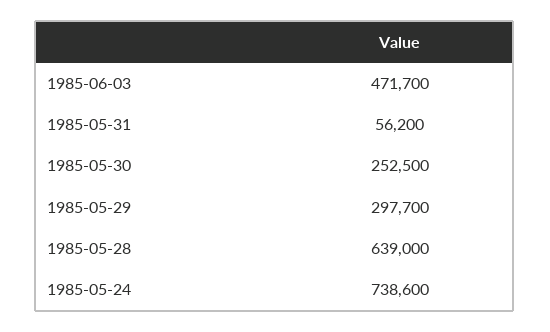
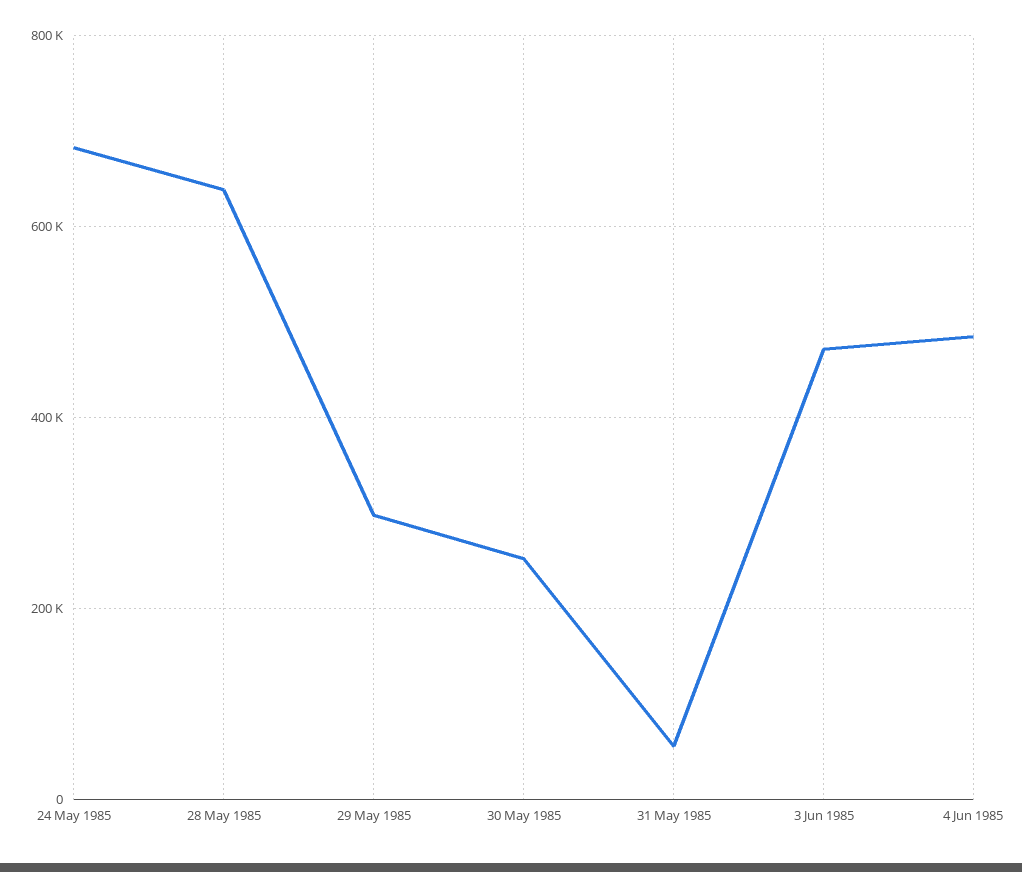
1985-05-24: 738600 -> 680000
4 Jun 1985: none -> 480000

